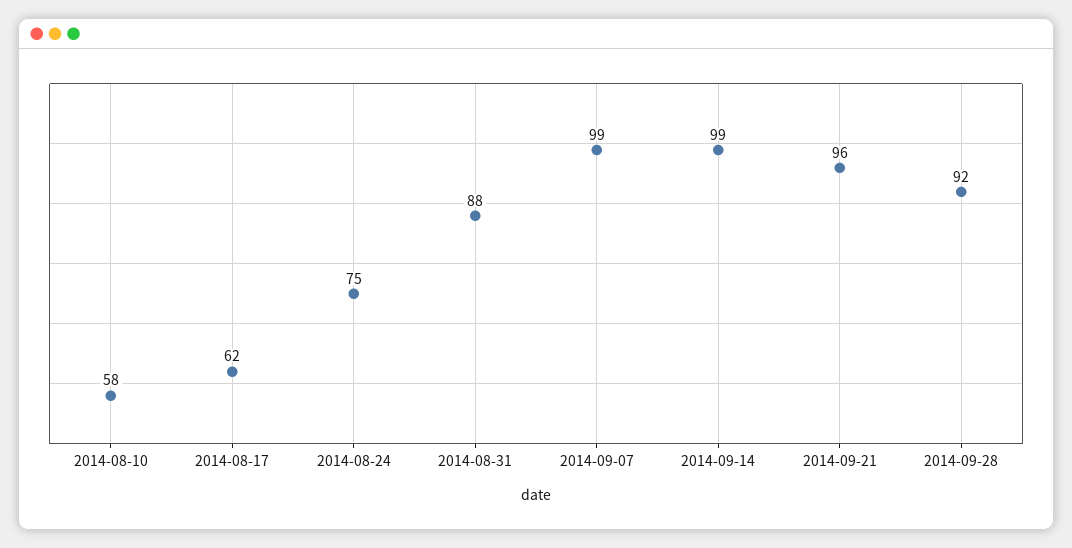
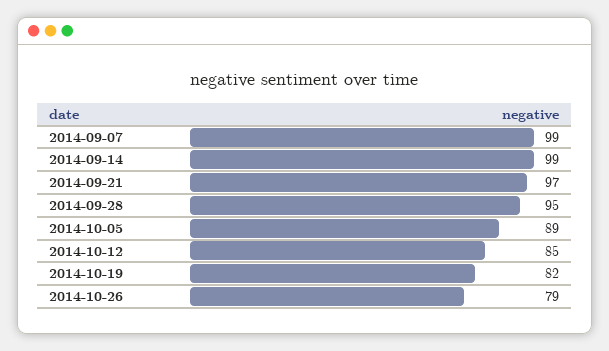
2014-08-10: 58 -> none
2014-08-17: 62 -> none
2014-08-24: 75 -> none
2014-08-31: 88 -> none
2014-09-21: 96 -> 97
2014-09-28: 92 -> 95
2014-10-05: none -> 89
2014-10-12: none -> 85
2014-10-19: none -> 82
2014-10-26: none -> 79

